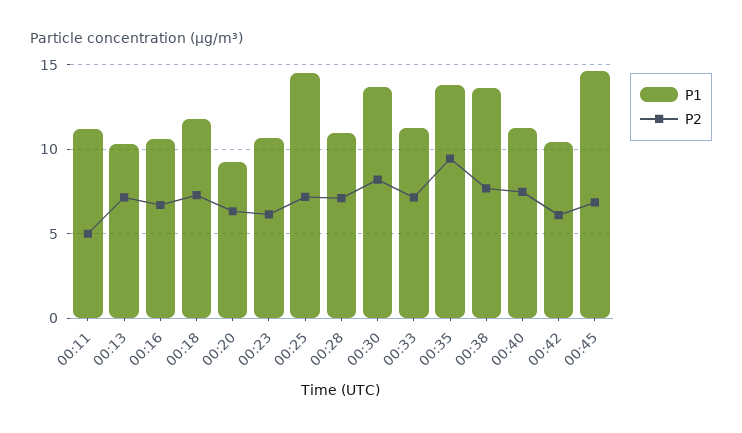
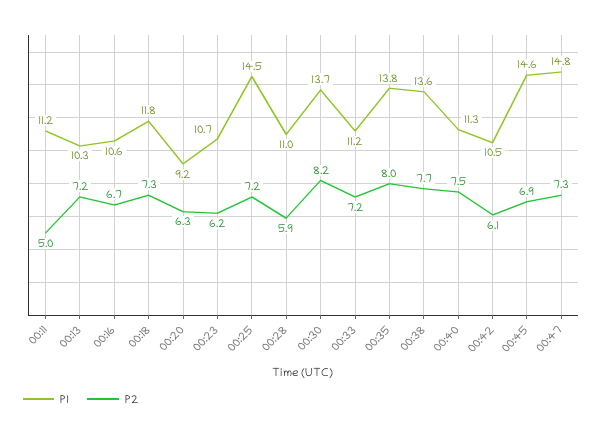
P2, 00:28: 7 -> 5.9
P2, 00:35: 9.5 -> 8
P1, 00:47: none -> 14.8
P2, 00:47: none -> 7.3

